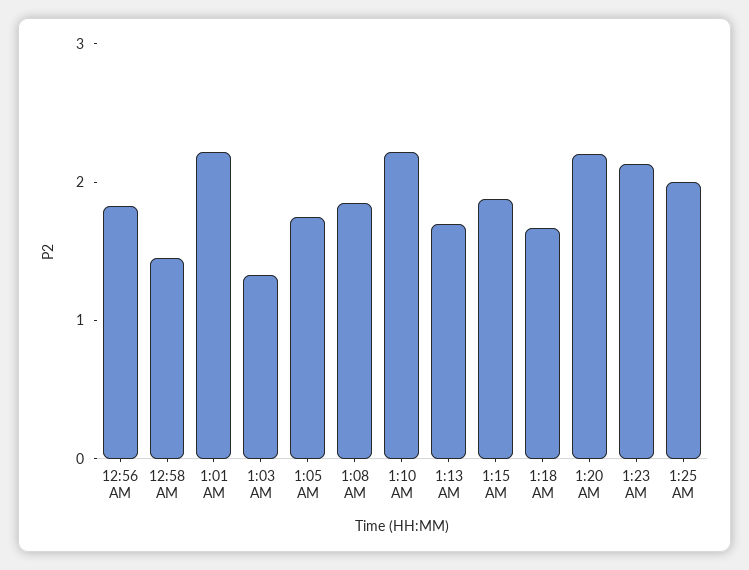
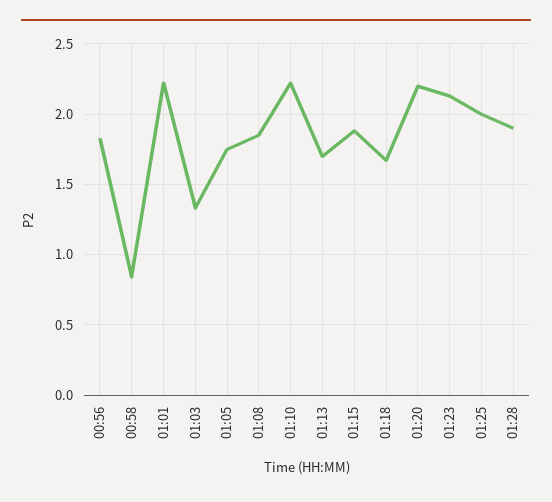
12:58 AM: 1.4 -> 0.85
01:28: none -> 1.9

